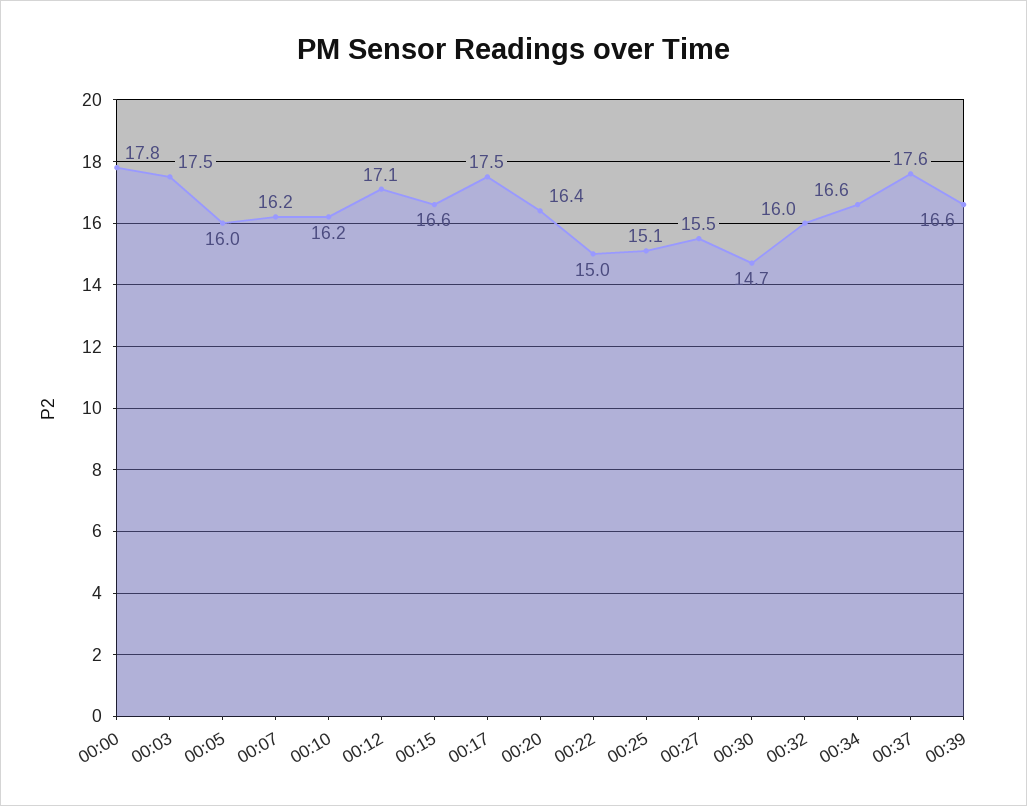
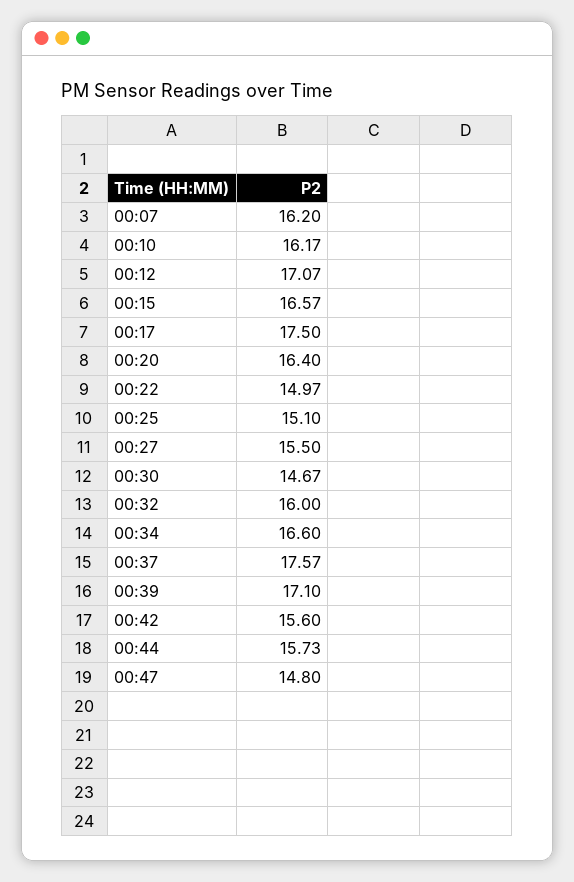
00:00: 17.8 -> none
00:03: 17.5 -> none
00:05: 16 -> none
00:39: 16.6 -> 17.1
00:42: none -> 15.6
00:44: none -> 15.73
00:47: none -> 14.8

